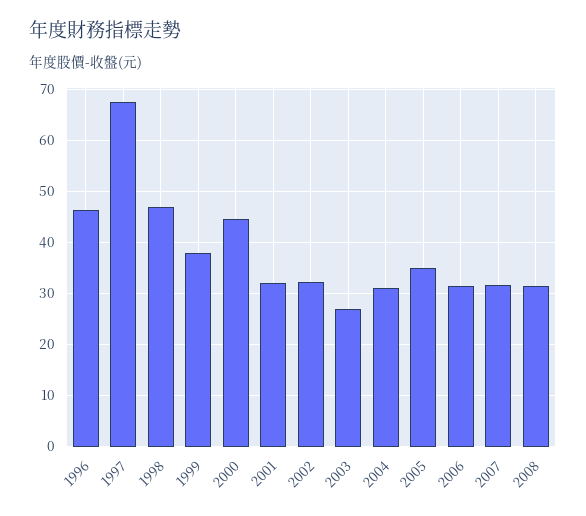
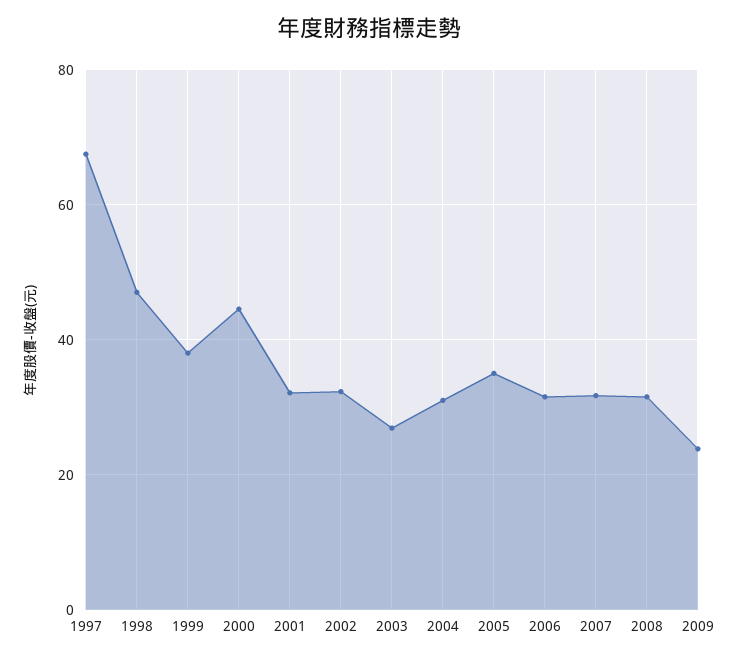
1996: 46 -> none
2009: none -> 24

